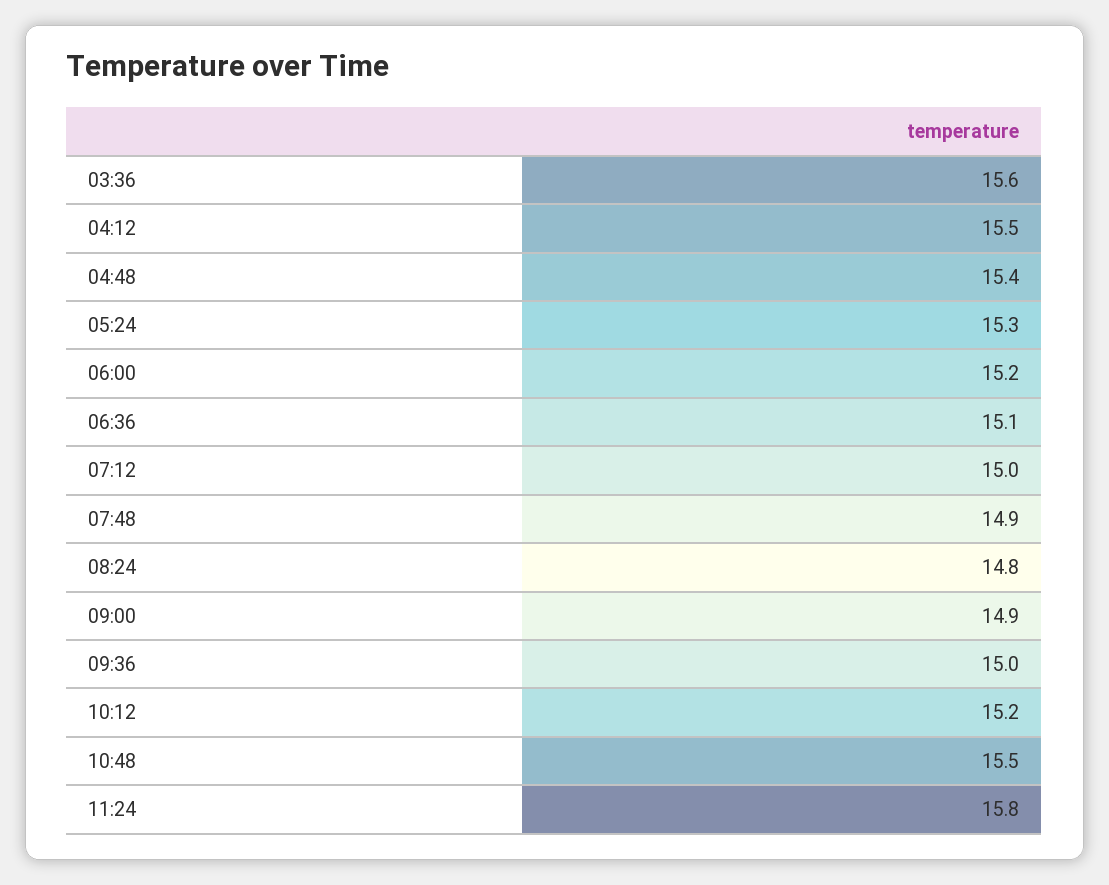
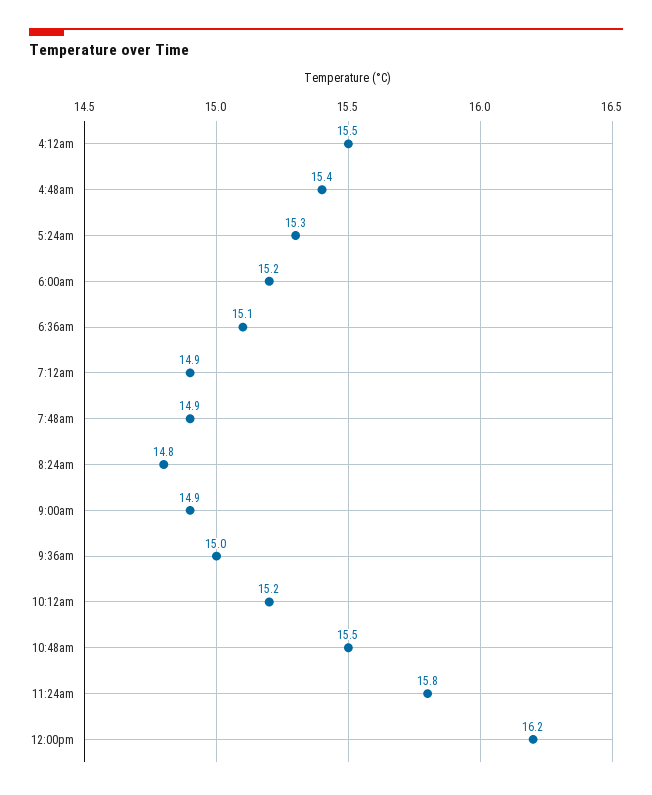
03:36: 15.6 -> none
07:12: 15 -> 14.9
12:00pm: none -> 16.2

